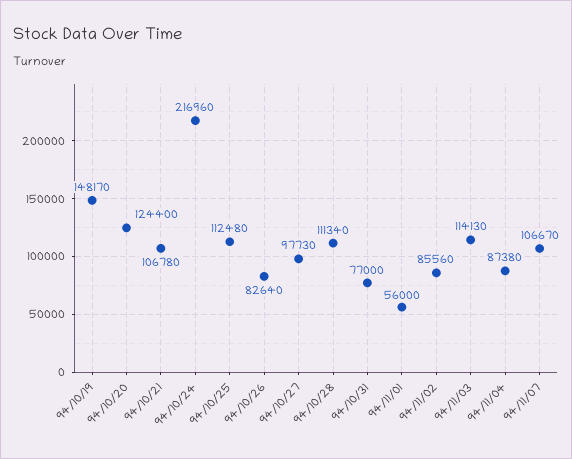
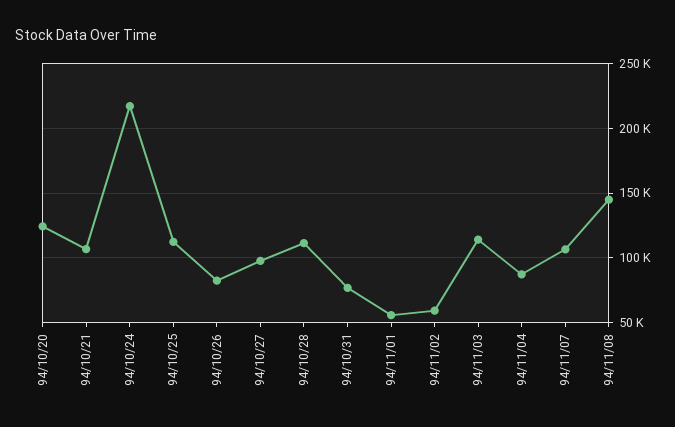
94/10/19: 148170 -> none
94/11/02: 85560 -> 60000
94/11/08: none -> 145000

